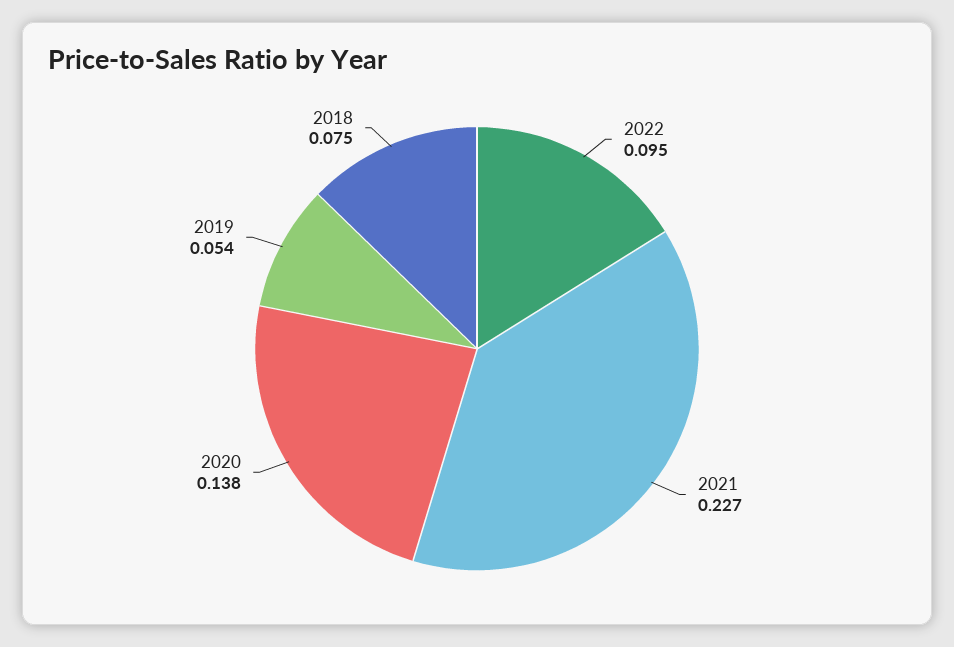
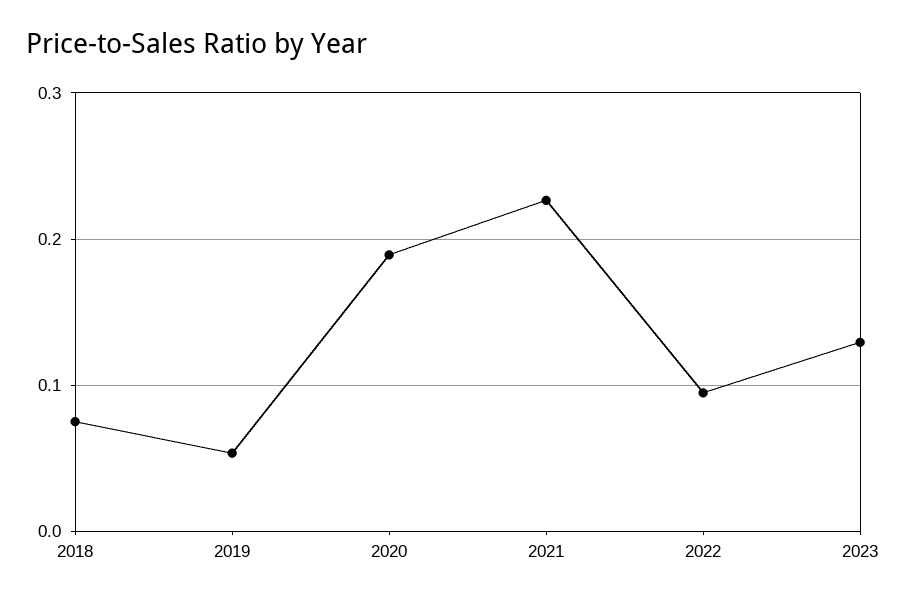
2020: 0.138 -> 0.19
2023: none -> 0.13

